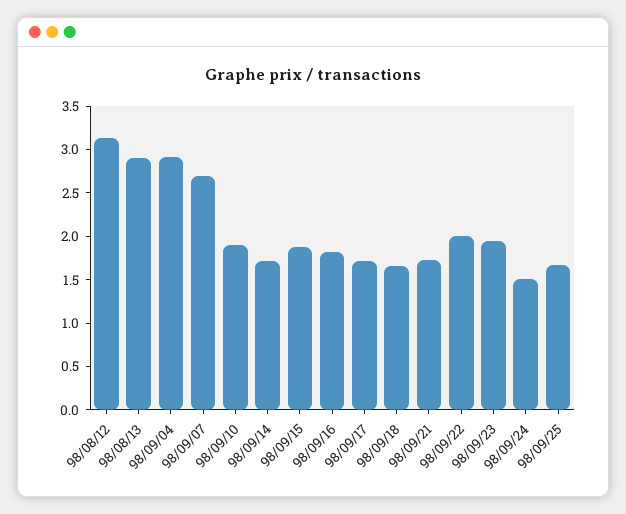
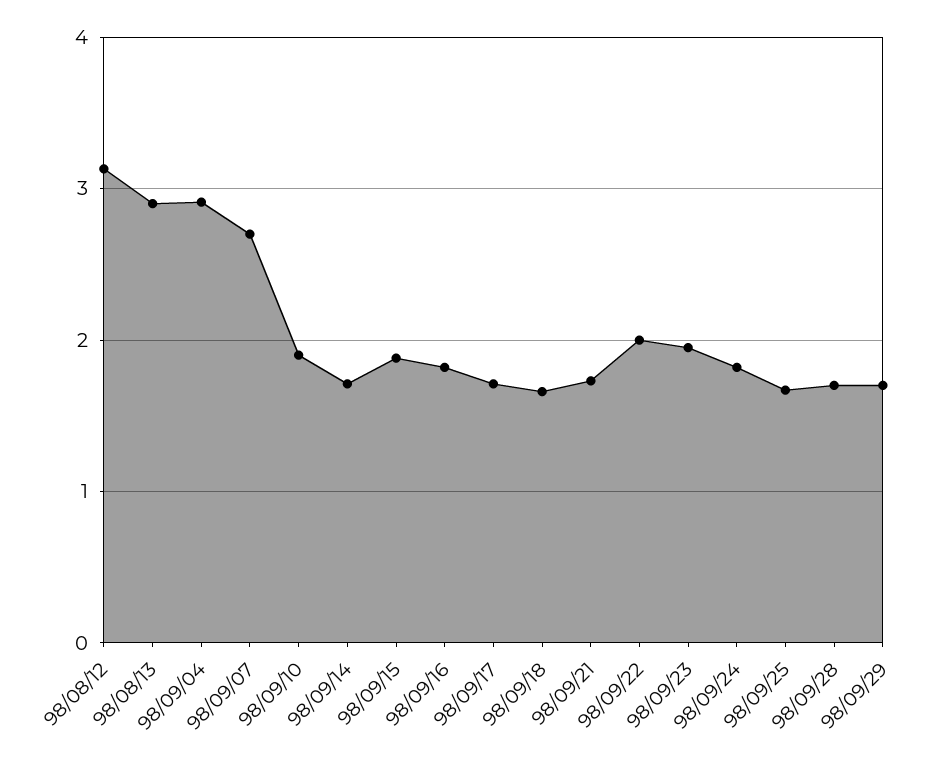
98/09/24: 1.5 -> 1.8
98/09/28: none -> 1.7
98/09/29: none -> 1.7

